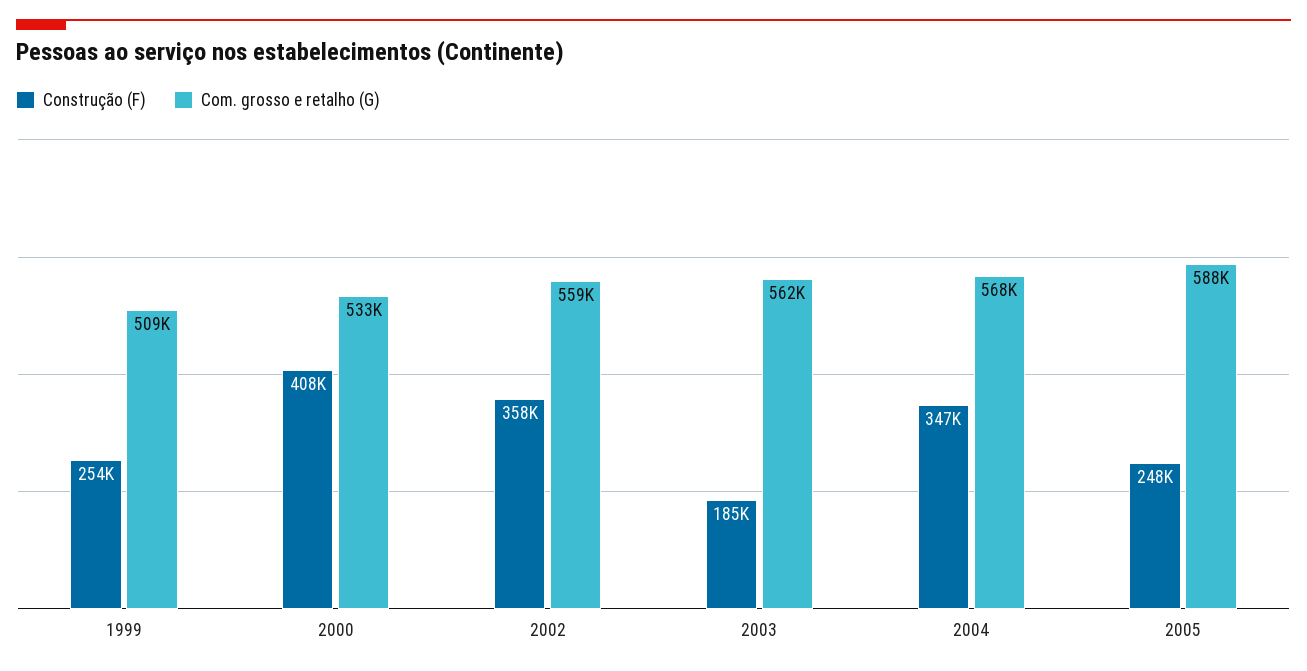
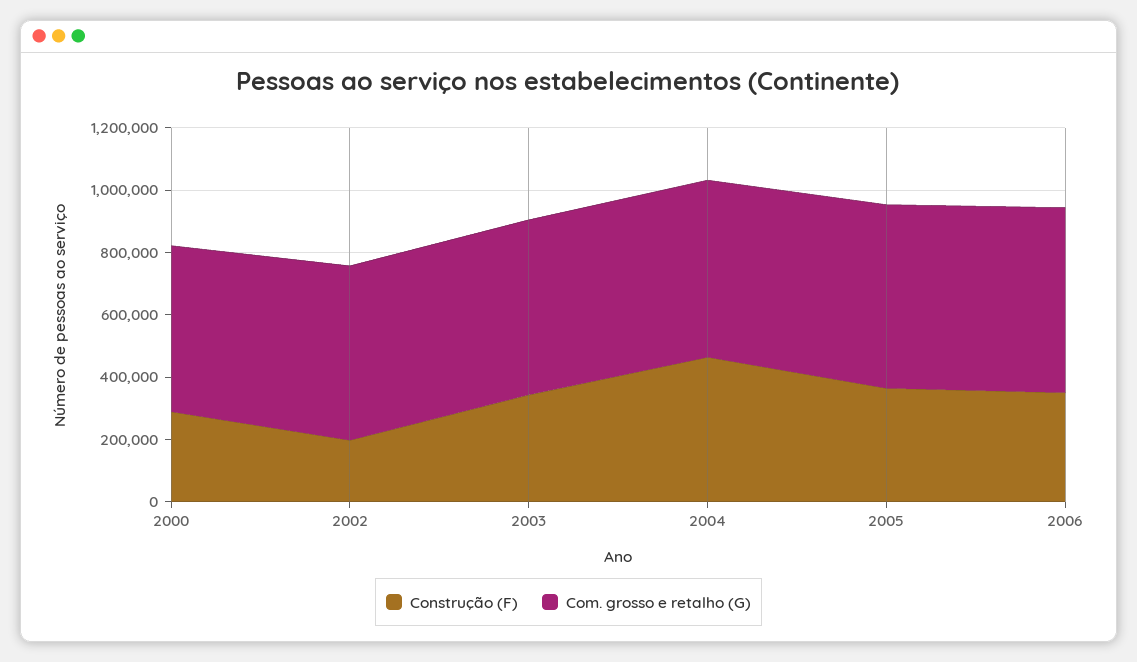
Construção (F), 1999: 254000 -> none
Com. grosso e retalho (G), 1999: 509000 -> none
Construção (F), 2000: 408000 -> 300000
Construção (F), 2002: 358000 -> 200000
Construção (F), 2003: 185000 -> 350000
Construção (F), 2004: 347000 -> 450000
Construção (F), 2005: 248000 -> 350000
Construção (F), 2006: none -> 350000
Com. grosso e retalho (G), 2006: none -> 600000

